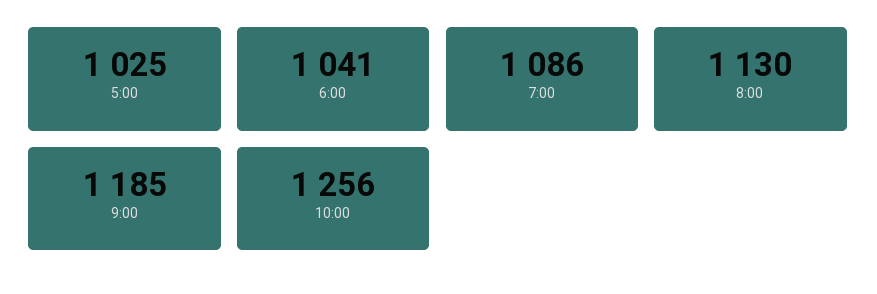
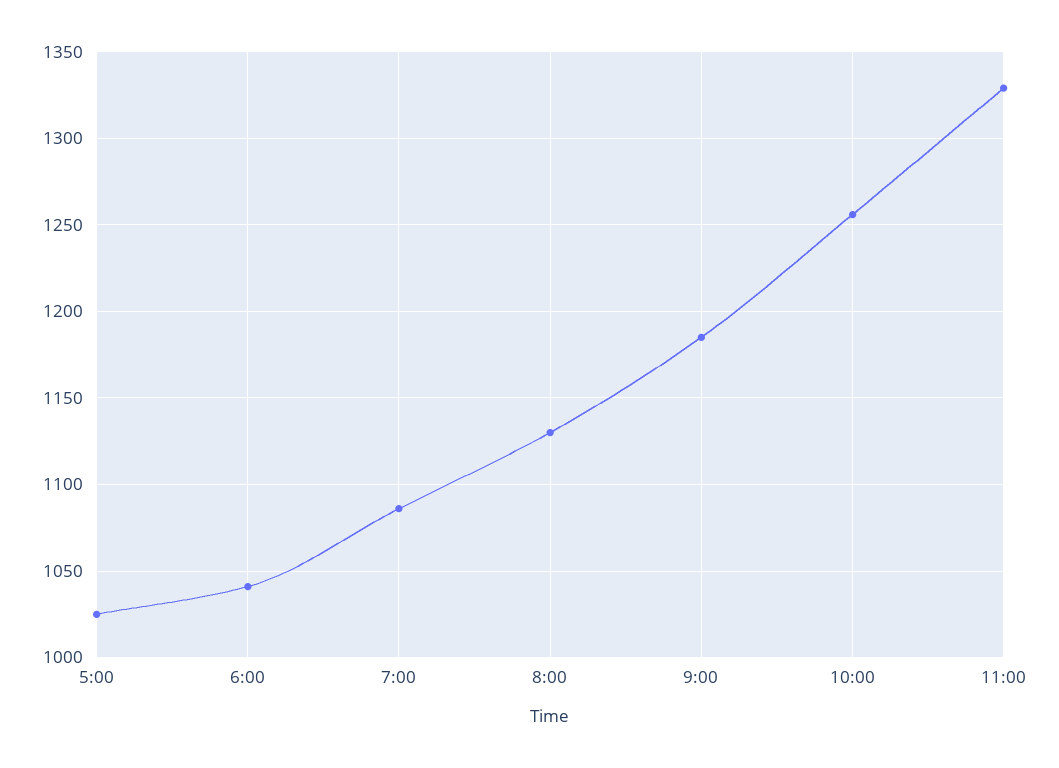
11:00: none -> 1330

